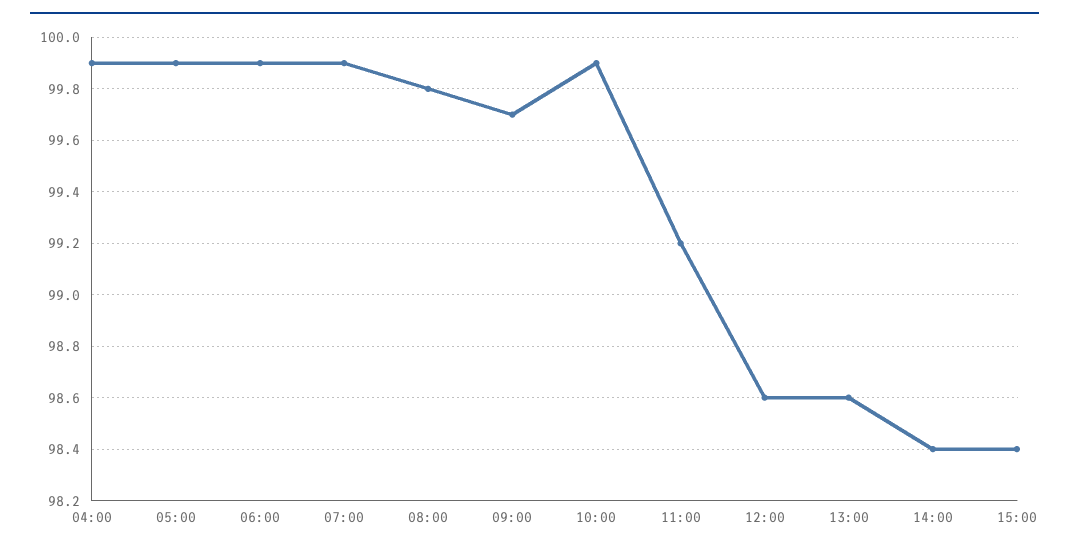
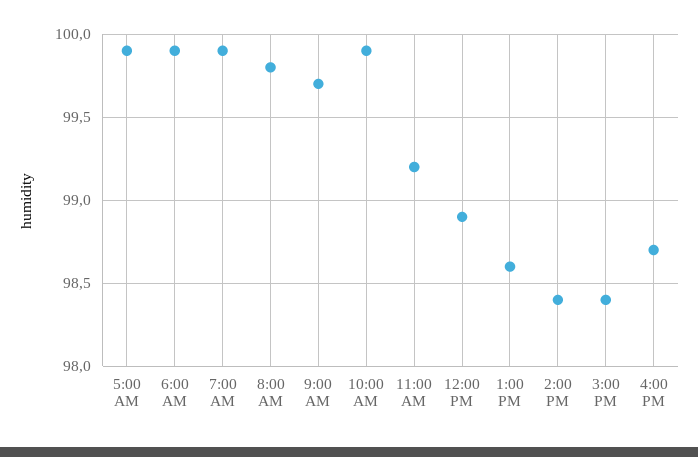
04:00: 99.9 -> none
12:00: 98.6 -> 98.9
4:00 PM: none -> 98.7

